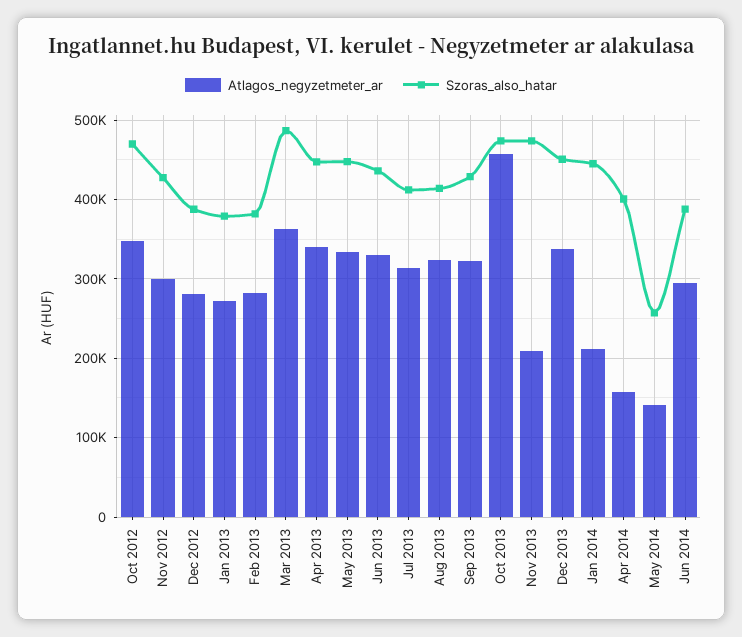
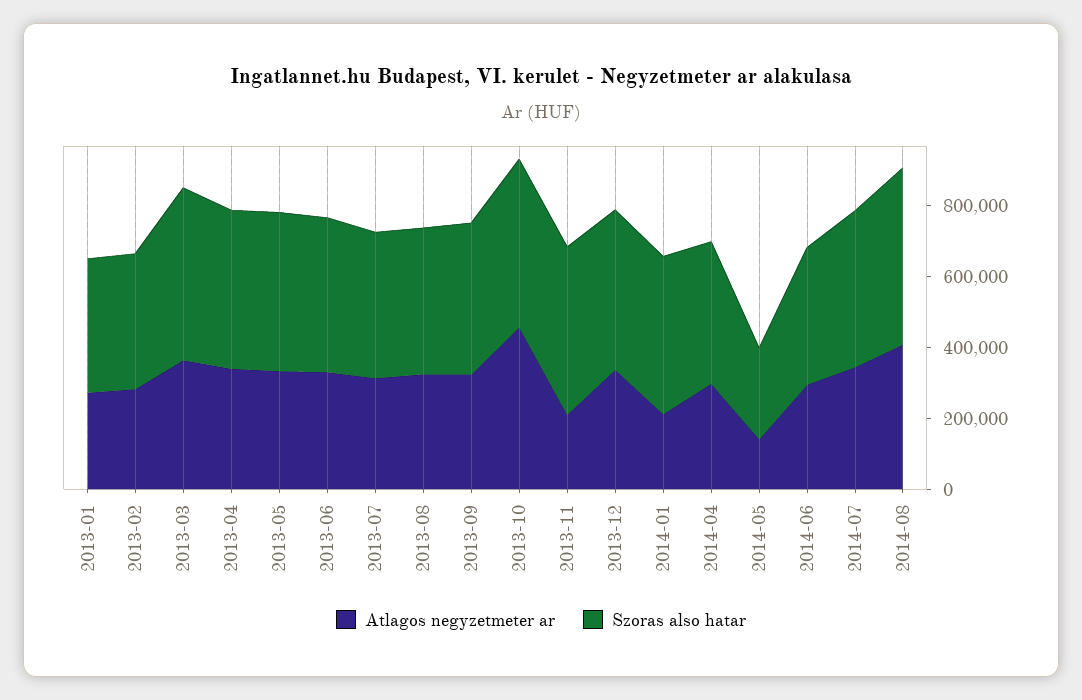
Atlagos_negyzetmeter_ar, Oct 2012: 350000 -> none
Szoras_also_hatar, Oct 2012: 470000 -> none
Atlagos_negyzetmeter_ar, Nov 2012: 300000 -> none
Szoras_also_hatar, Nov 2012: 430000 -> none
Atlagos_negyzetmeter_ar, Dec 2012: 280000 -> none
Szoras_also_hatar, Dec 2012: 390000 -> none
Atlagos_negyzetmeter_ar, Apr 2014: 160000 -> 300000
Atlagos_negyzetmeter_ar, 2014-07: none -> 350000
Szoras_also_hatar, 2014-07: none -> 450000
Atlagos_negyzetmeter_ar, 2014-08: none -> 400000
Szoras_also_hatar, 2014-08: none -> 500000

